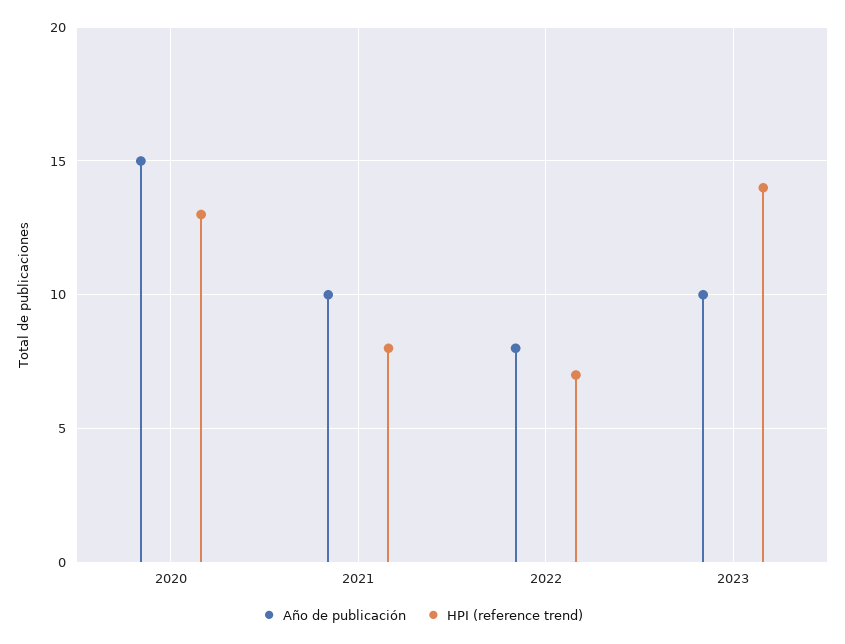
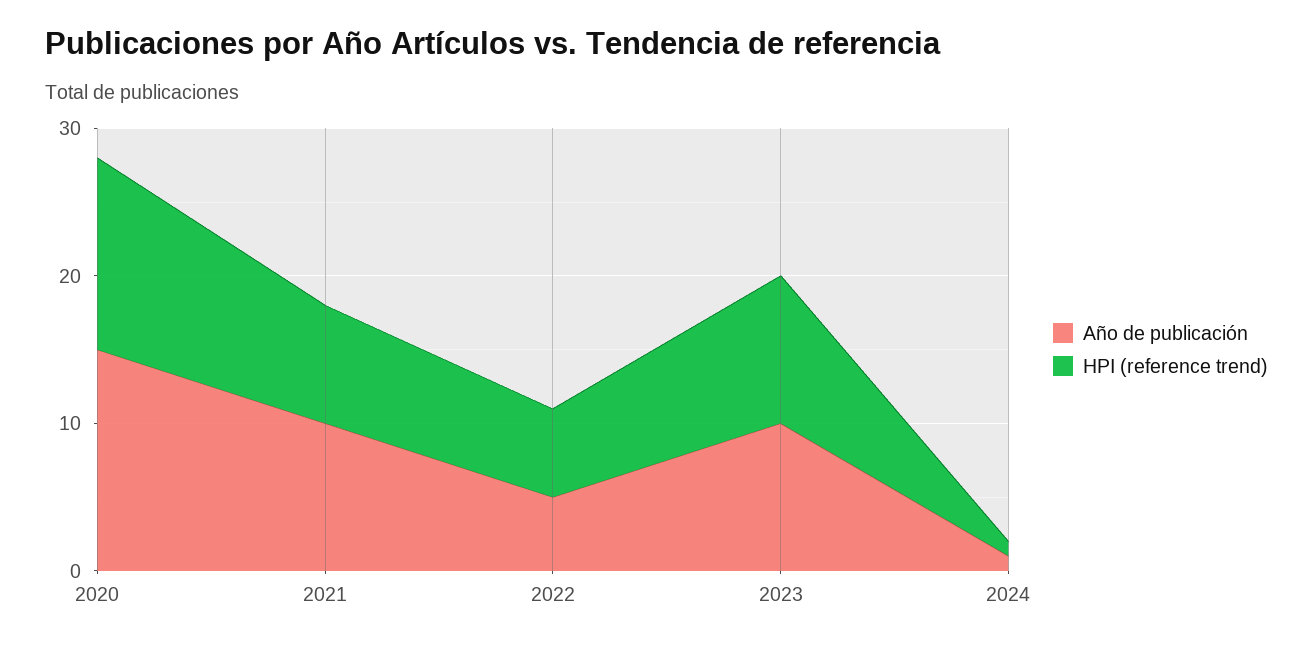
Año de publicación, 2022: 8 -> 5
HPI (reference trend), 2022: 7 -> 6
HPI (reference trend), 2023: 14 -> 10
Año de publicación, 2024: none -> 1
HPI (reference trend), 2024: none -> 1

